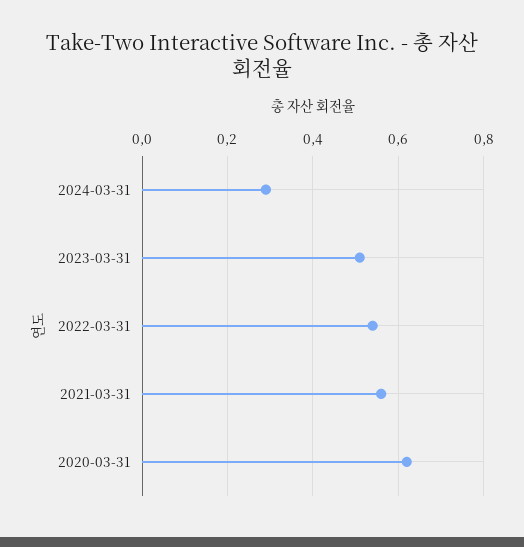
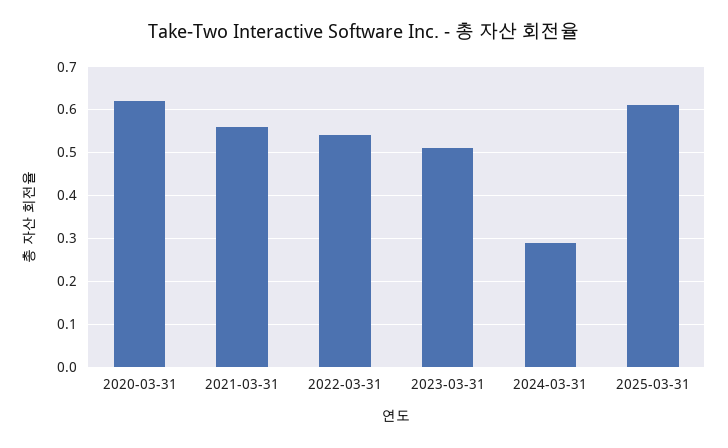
2025-03-31: none -> 0.6

